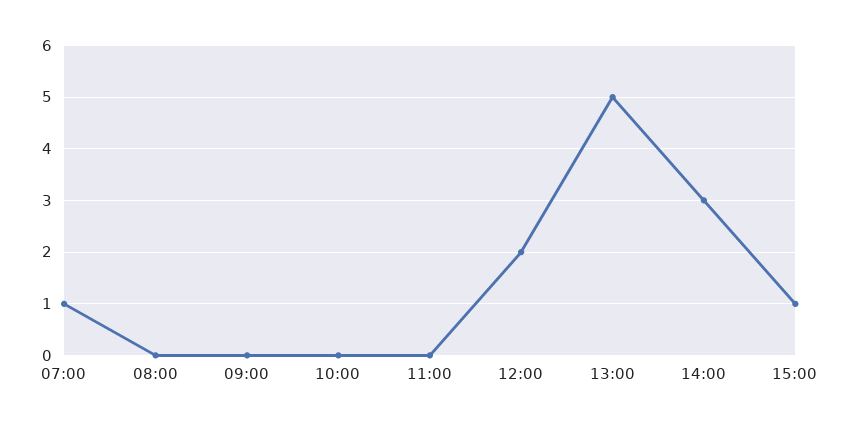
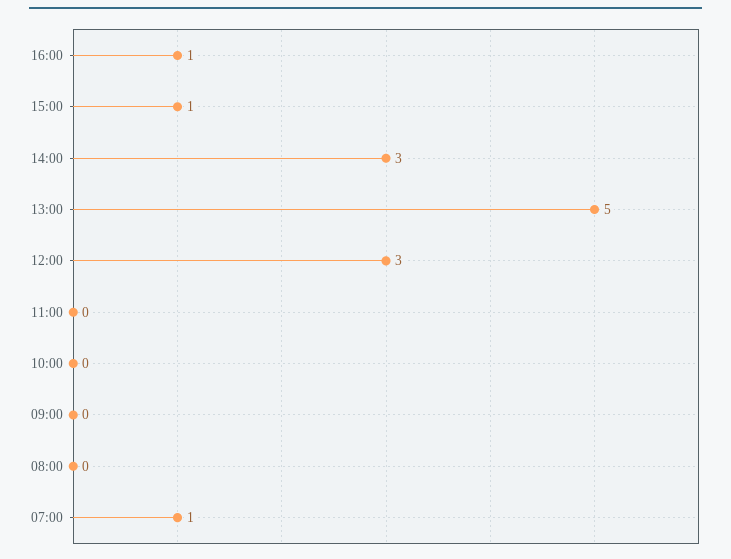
12:00: 2 -> 3
16:00: none -> 1

